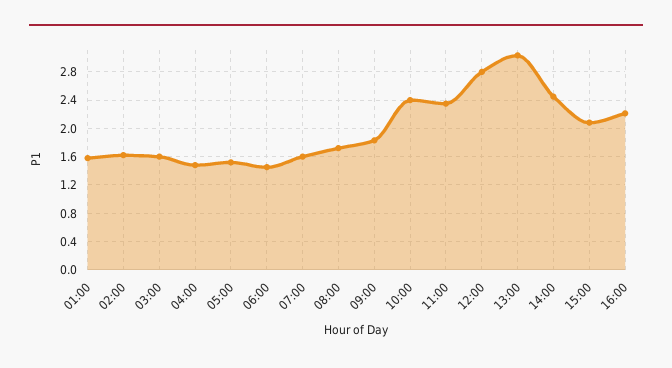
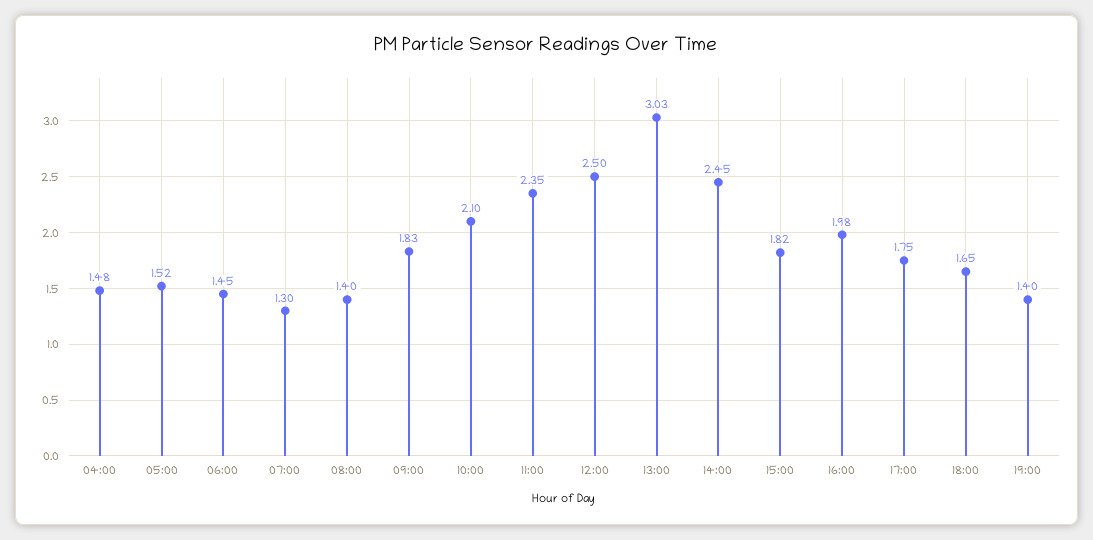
01:00: 1.6 -> none
02:00: 1.6 -> none
03:00: 1.6 -> none
07:00: 1.6 -> 1.3
08:00: 1.7 -> 1.4
10:00: 2.4 -> 2.1
12:00: 2.8 -> 2.5
15:00: 2.1 -> 1.82
16:00: 2.2 -> 1.98
17:00: none -> 1.75
18:00: none -> 1.65
19:00: none -> 1.4

